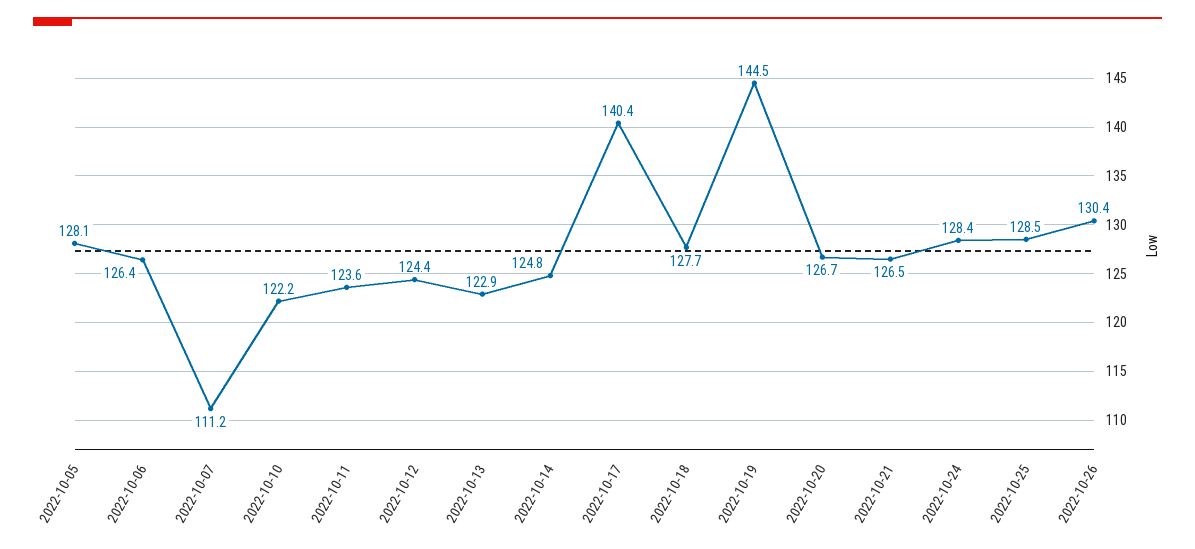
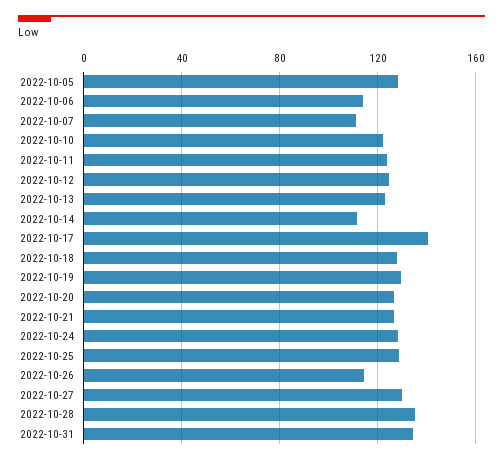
2022-10-06: 126.4 -> 115
2022-10-14: 124.8 -> 110
2022-10-19: 144.5 -> 130
2022-10-26: 130.4 -> 115
2022-10-27: none -> 130
2022-10-28: none -> 135
2022-10-31: none -> 135

